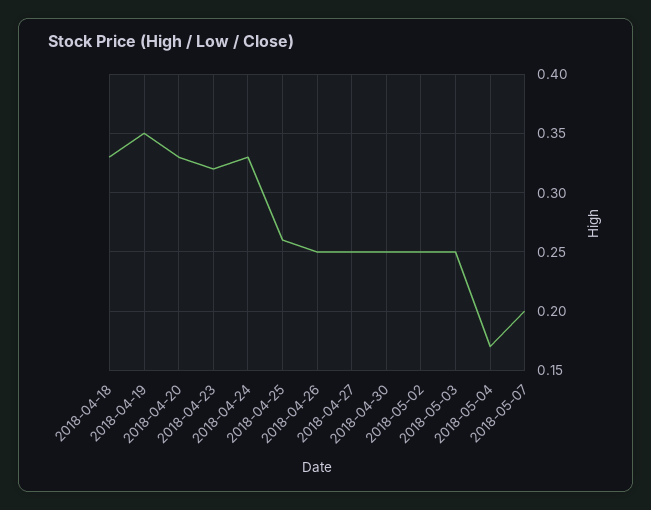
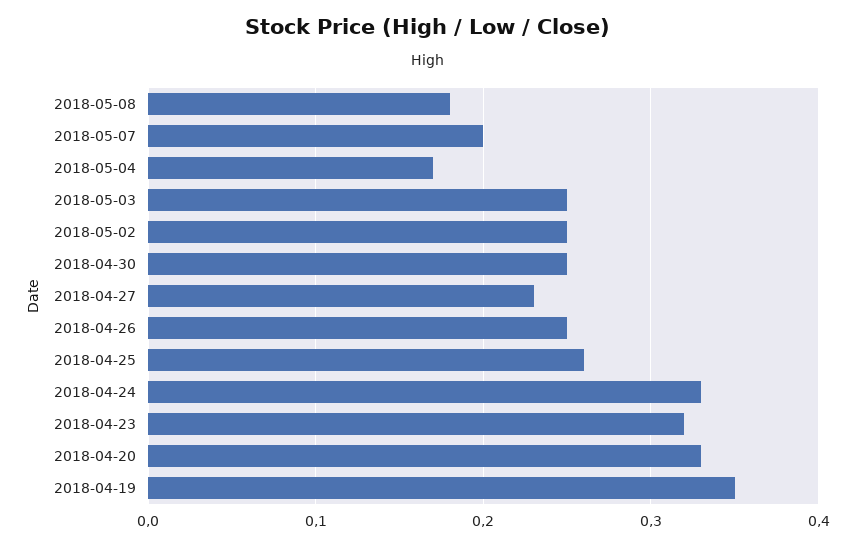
2018-04-18: 0.33 -> none
2018-04-27: 0.25 -> 0.23
2018-05-08: none -> 0.18

